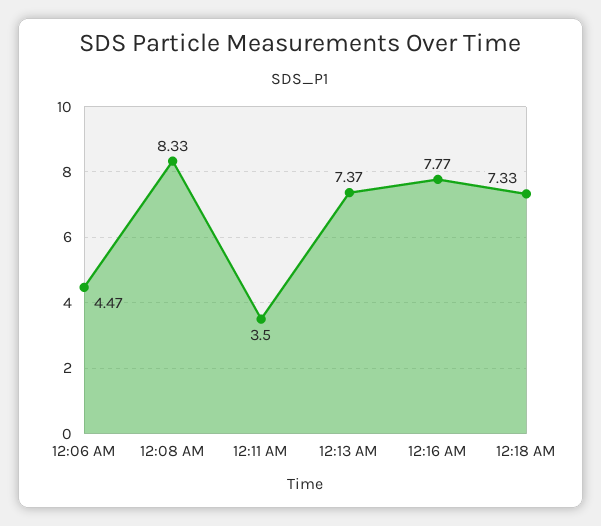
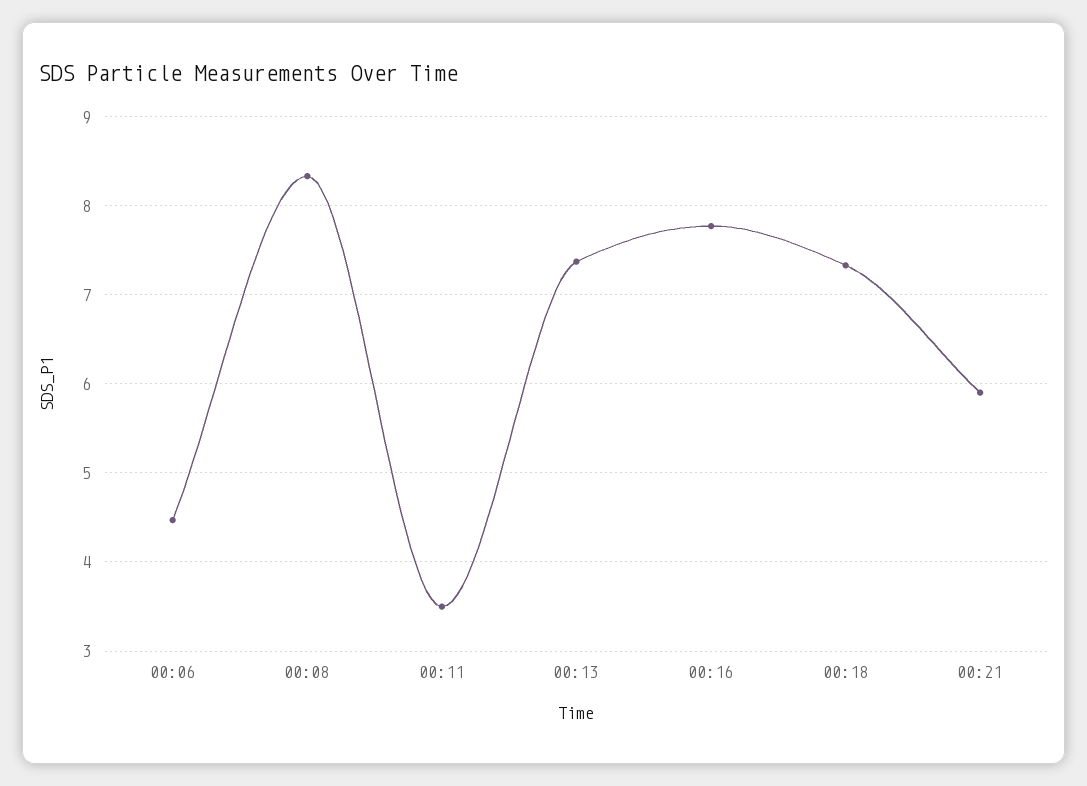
00:21: none -> 5.9

